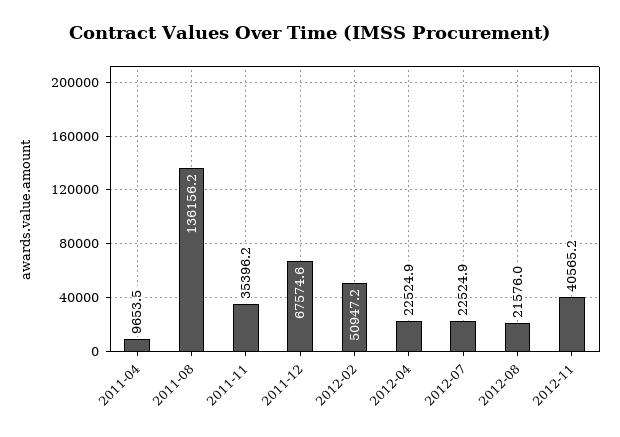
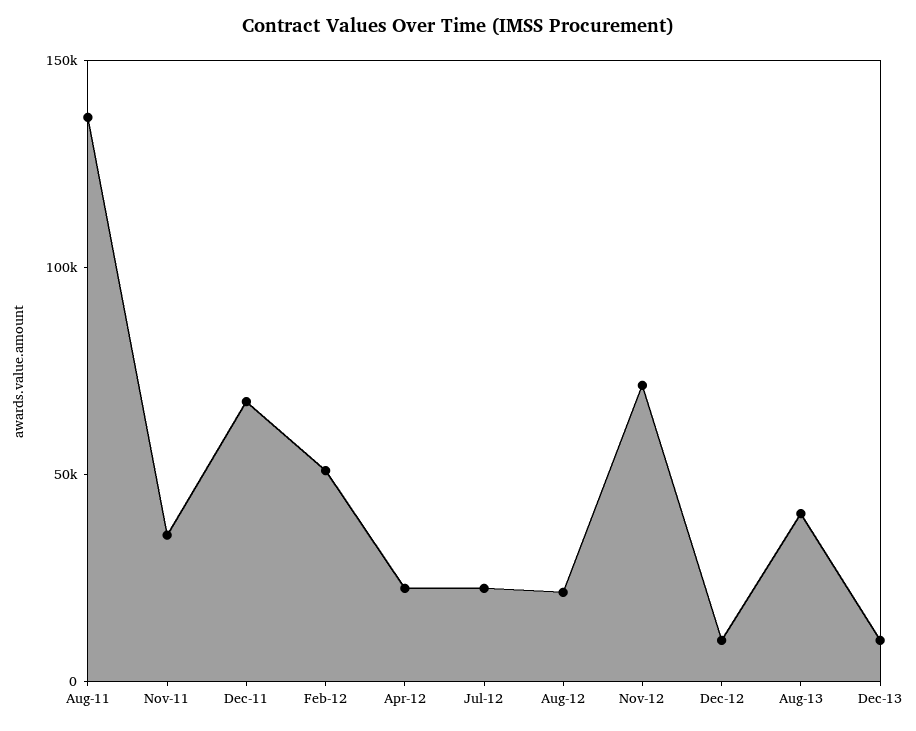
2011-04: 9653.5 -> none
2012-11: 40565.2 -> 70000
Dec-12: none -> 10000
Aug-13: none -> 40000
Dec-13: none -> 10000

